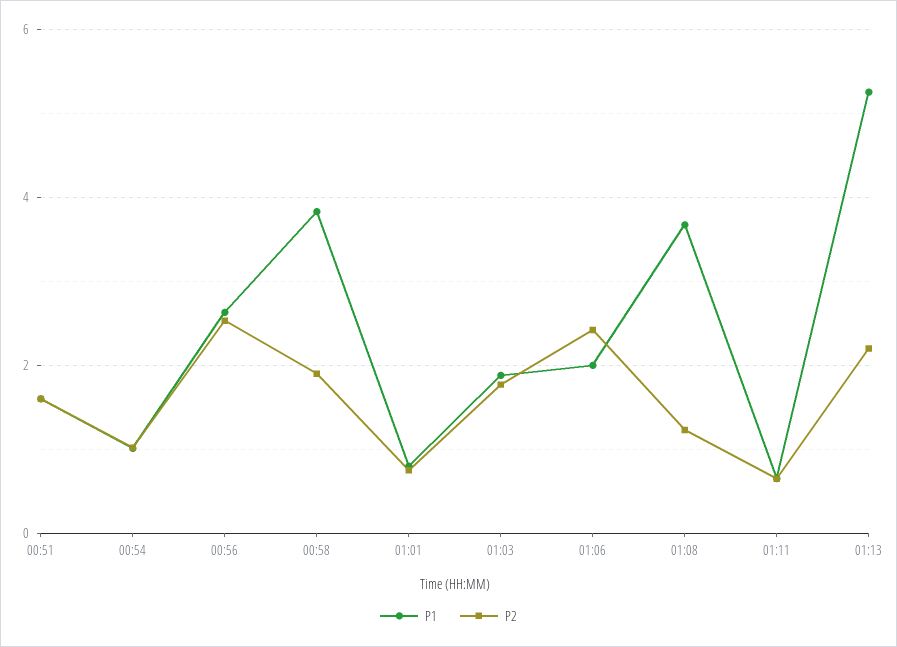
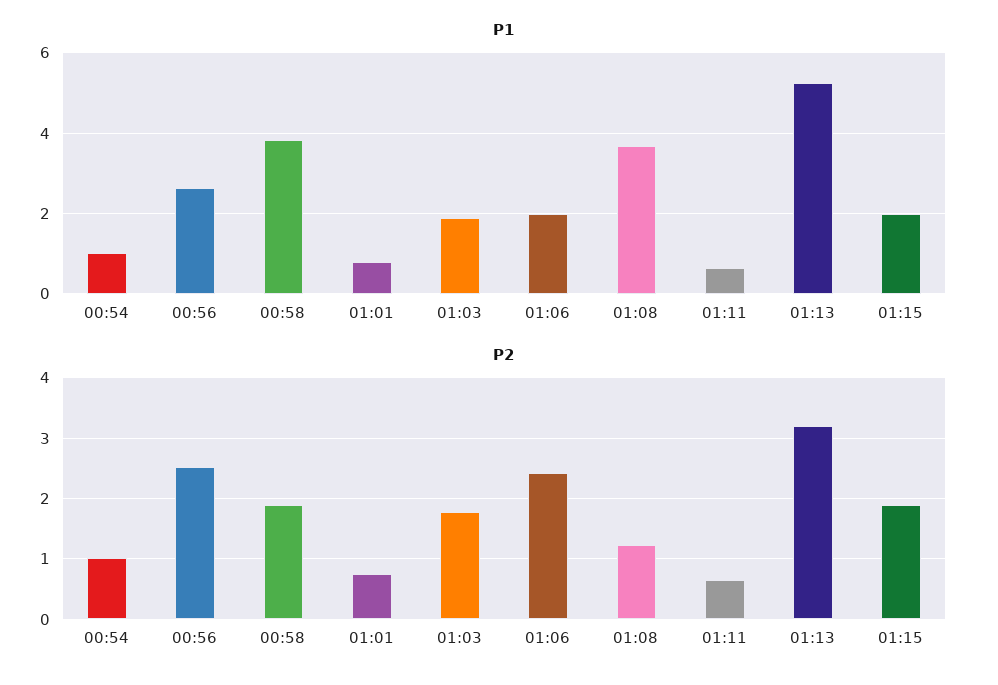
P1, 00:51: 1.6 -> none
P2, 00:51: 1.6 -> none
P2, 01:13: 2.2 -> 3.2
P1, 01:15: none -> 2
P2, 01:15: none -> 1.9

